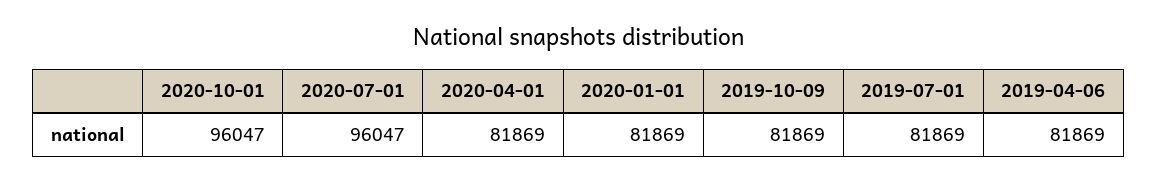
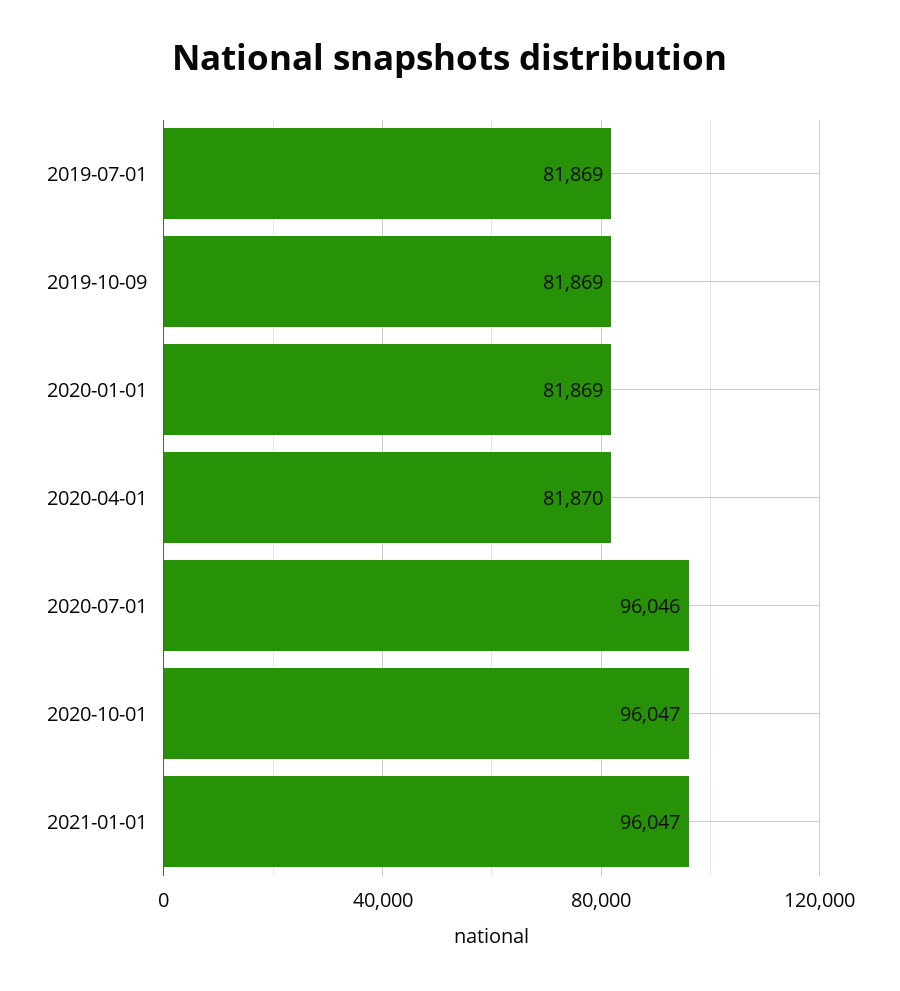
2020-07-01: 96047 -> 96046
2020-04-01: 81869 -> 81870
2019-04-06: 81869 -> none
2021-01-01: none -> 96047

